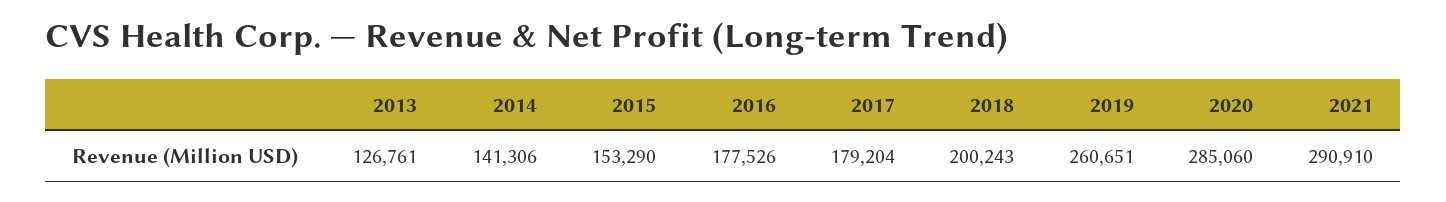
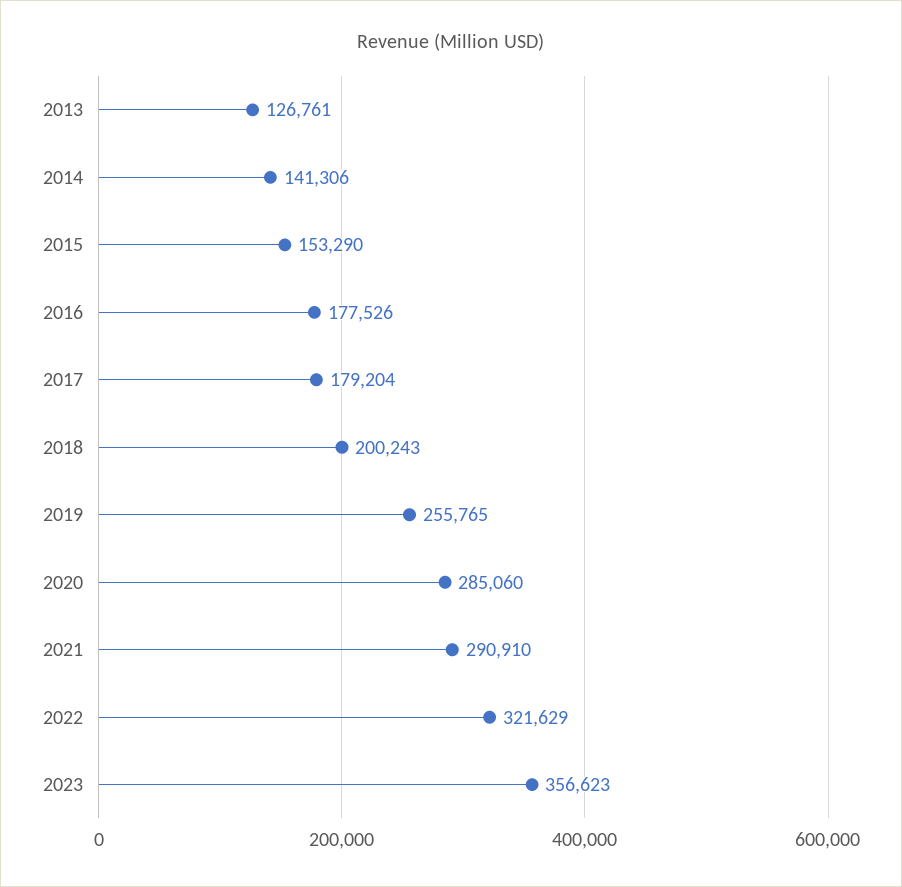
2019: 260651 -> 255765
2022: none -> 321629
2023: none -> 356623

